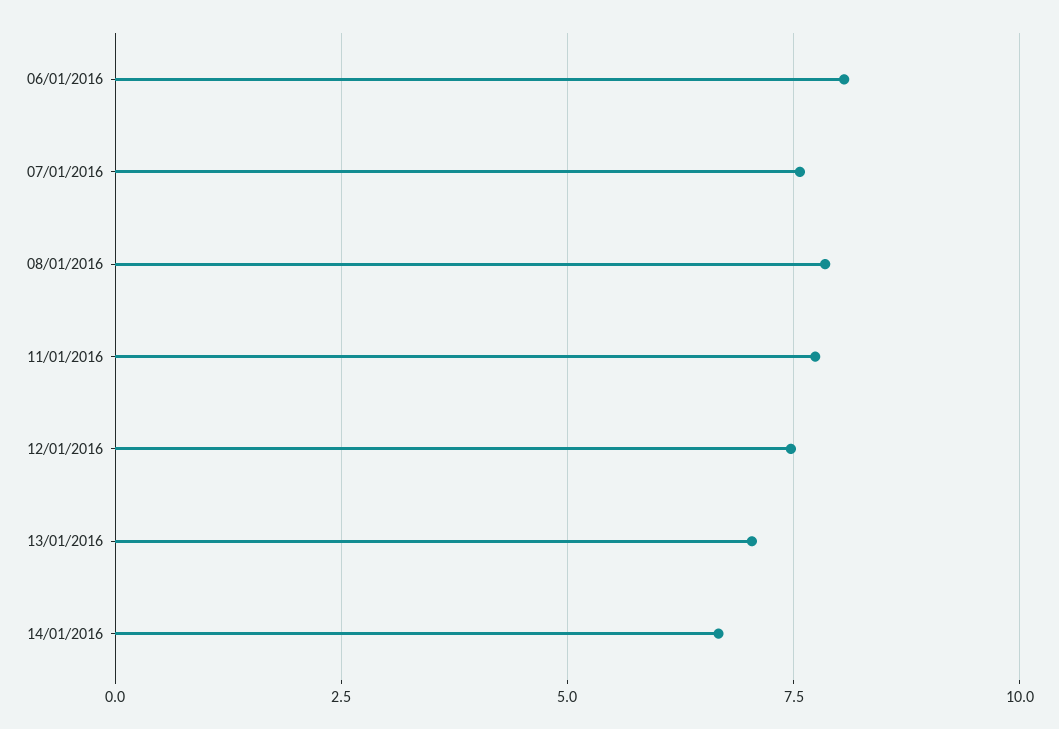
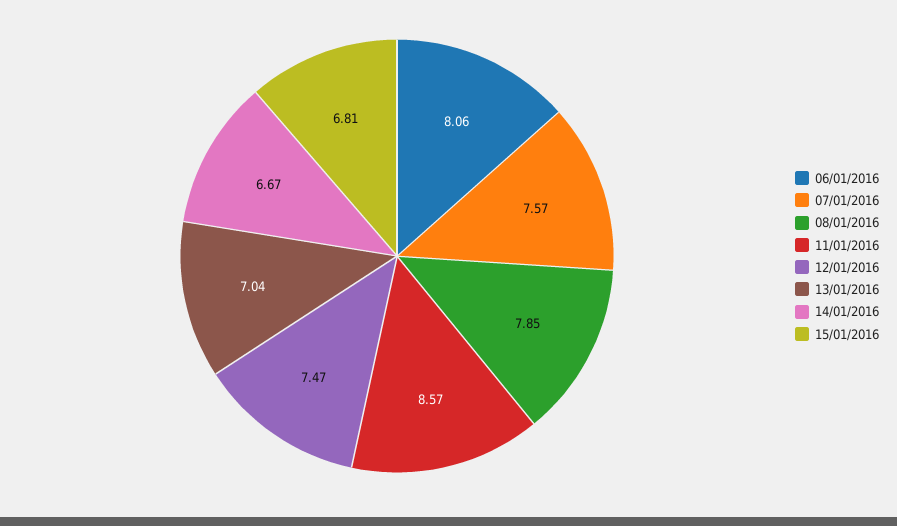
11/01/2016: 7.75 -> 8.57
15/01/2016: none -> 6.81

